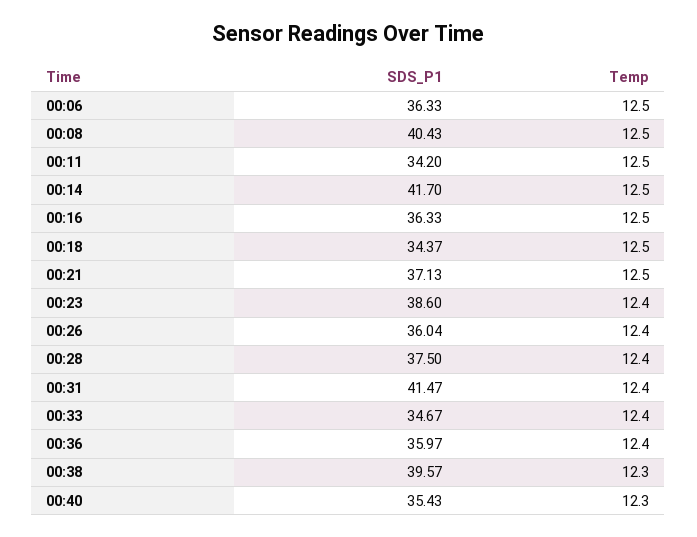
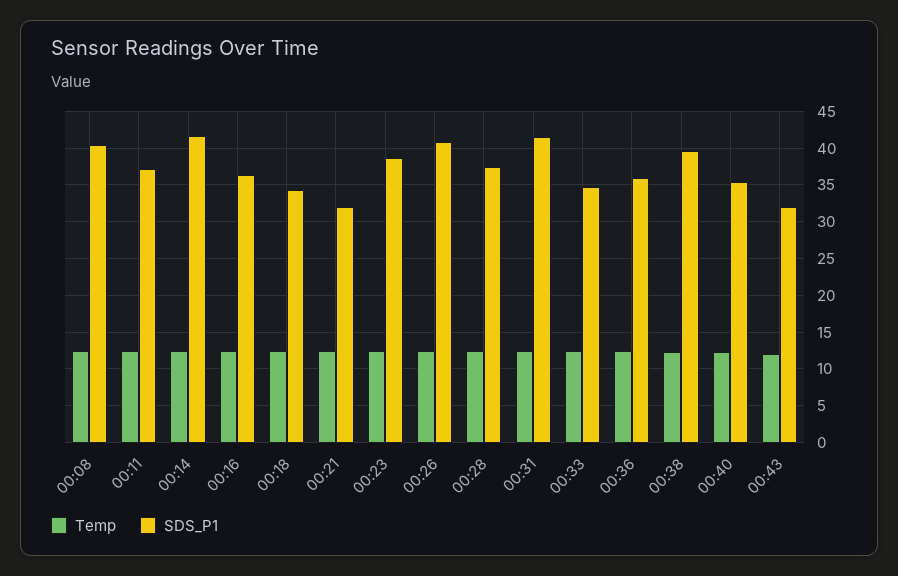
SDS_P1, 00:06: 36.33 -> none
Temp, 00:06: 12.5 -> none
SDS_P1, 00:11: 34.2 -> 37
SDS_P1, 00:21: 37.13 -> 32
SDS_P1, 00:26: 36.04 -> 41
Temp, 00:43: none -> 12
SDS_P1, 00:43: none -> 32

